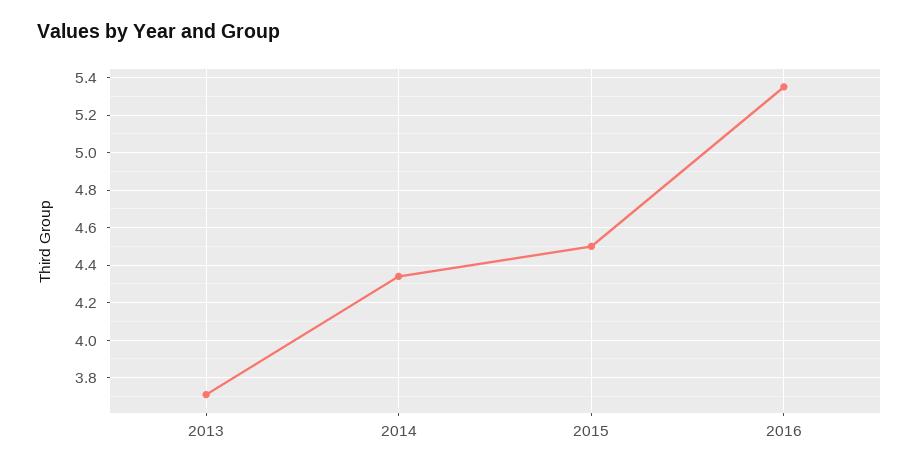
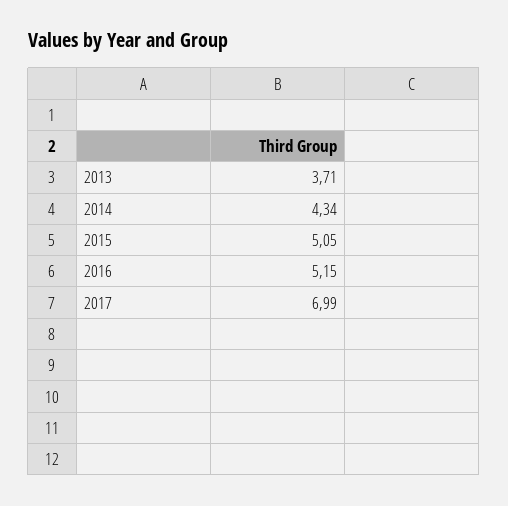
2015: 4.5 -> 5.05
2016: 5.35 -> 5.15
2017: none -> 6.99

